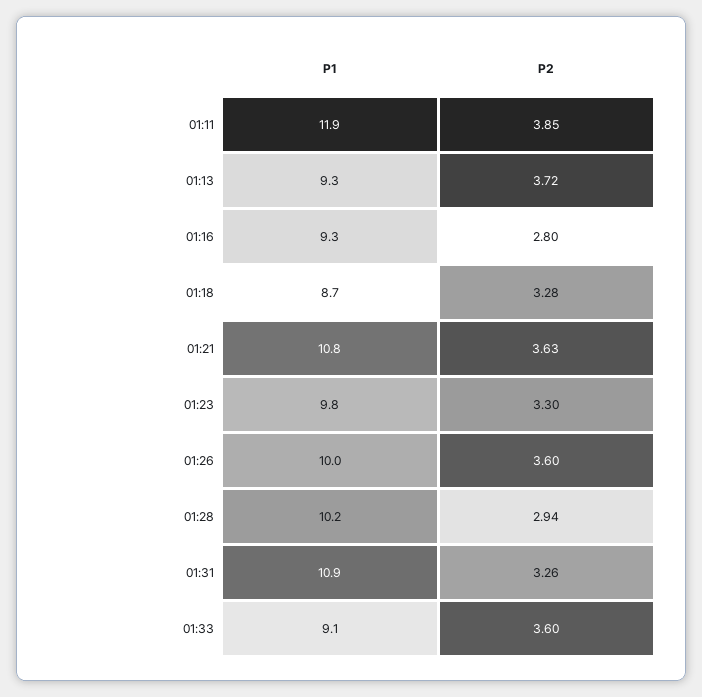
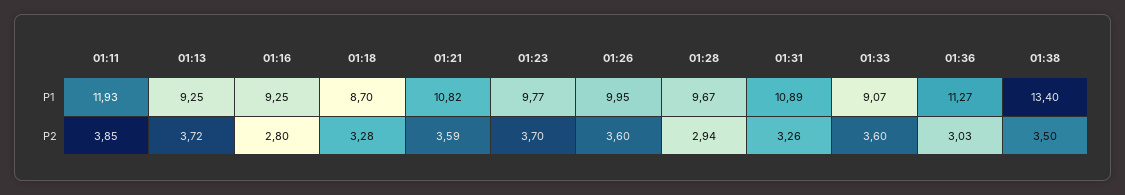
P2, 01:21: 3.63 -> 3.59
P2, 01:23: 3.3 -> 3.7
P1, 01:28: 10.2 -> 9.67
P1, 01:36: none -> 11.27
P1, 01:38: none -> 13.4
P2, 01:36: none -> 3.03
P2, 01:38: none -> 3.5

